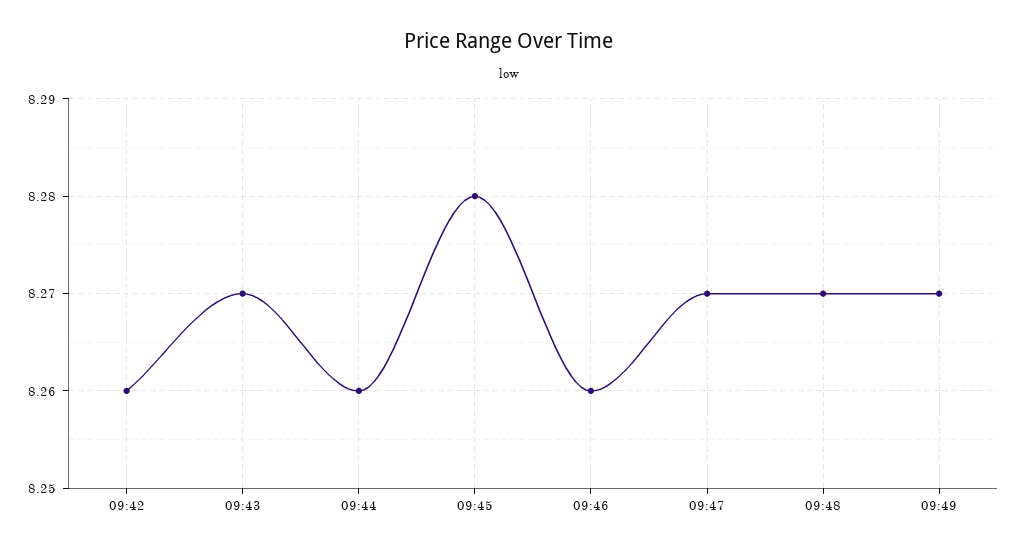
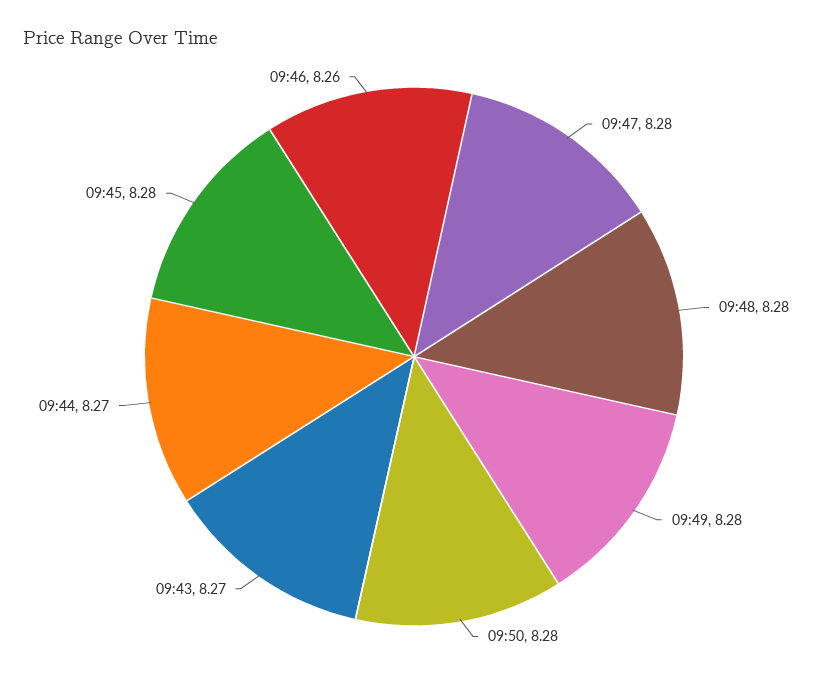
09:42: 8.26 -> none
09:44: 8.26 -> 8.27
09:47: 8.27 -> 8.28
09:48: 8.27 -> 8.28
09:49: 8.27 -> 8.28
09:50: none -> 8.28

